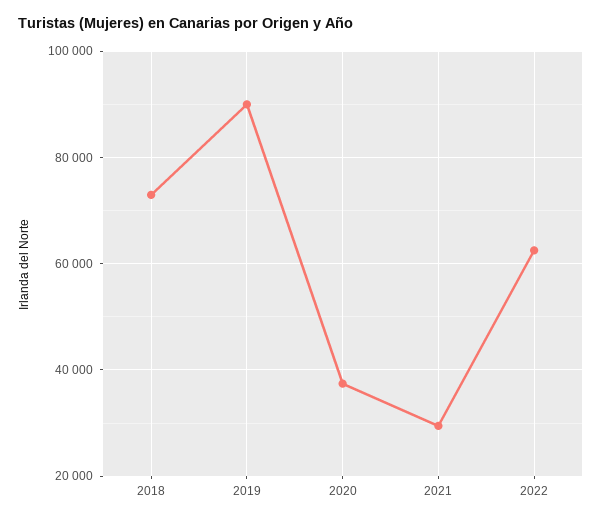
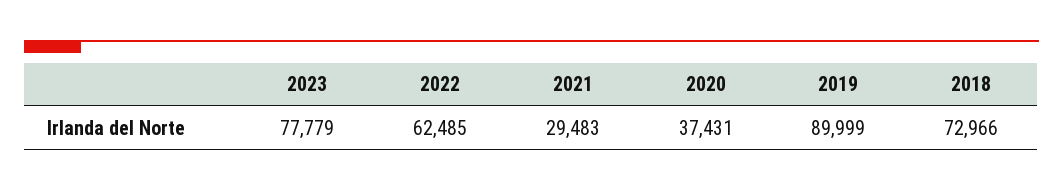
2023: none -> 77779

